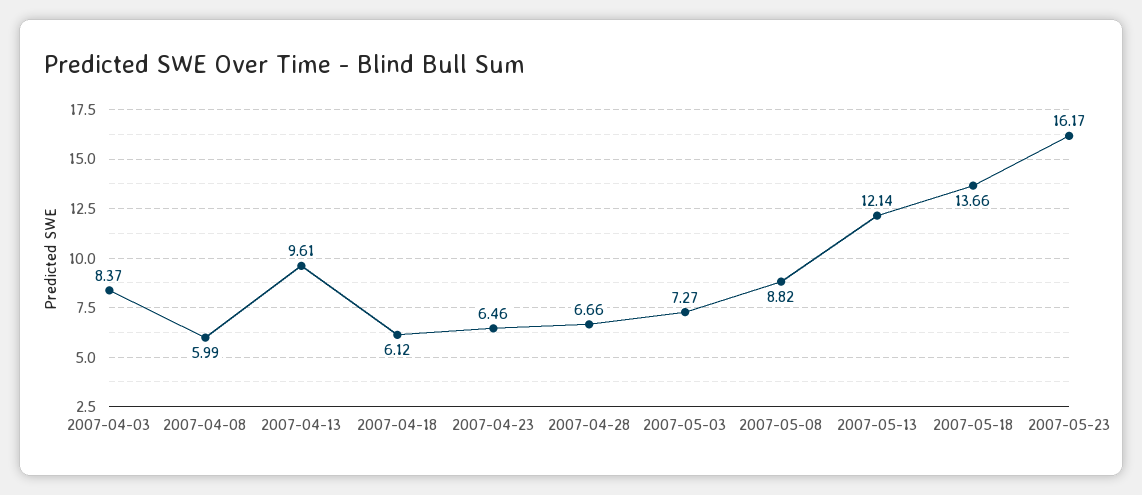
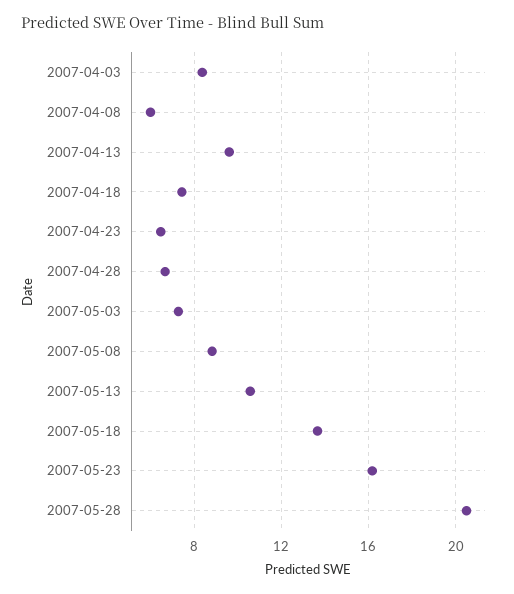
2007-04-18: 6.12 -> 7.5
2007-05-13: 12.14 -> 10.5
2007-05-28: none -> 20.5

